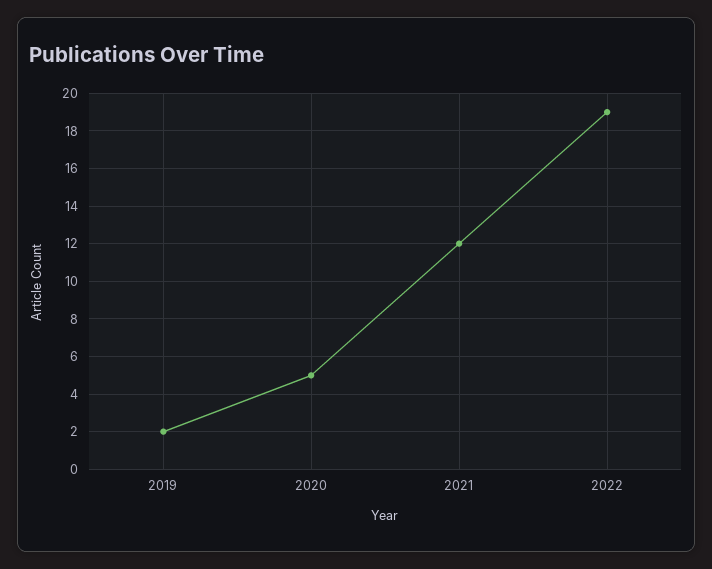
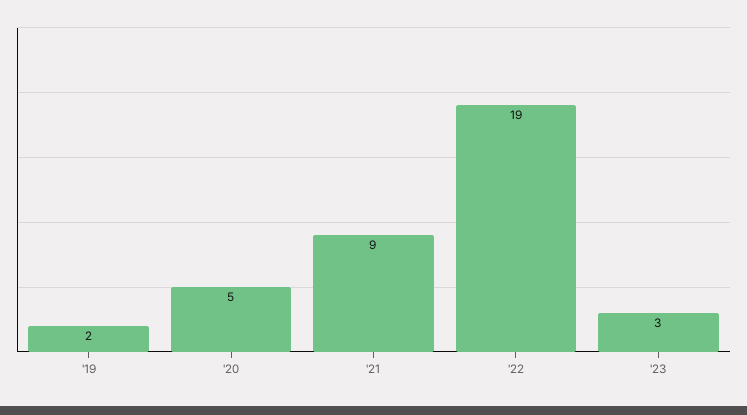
2021: 12 -> 9
'23: none -> 3

